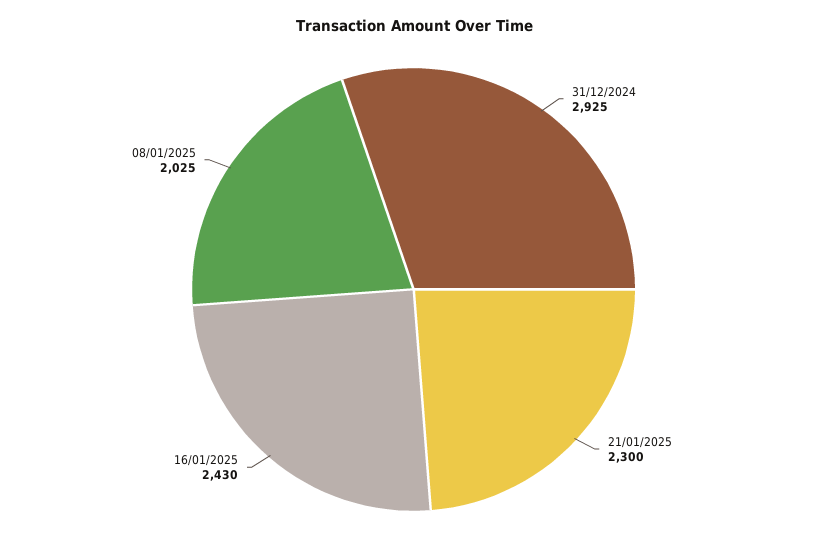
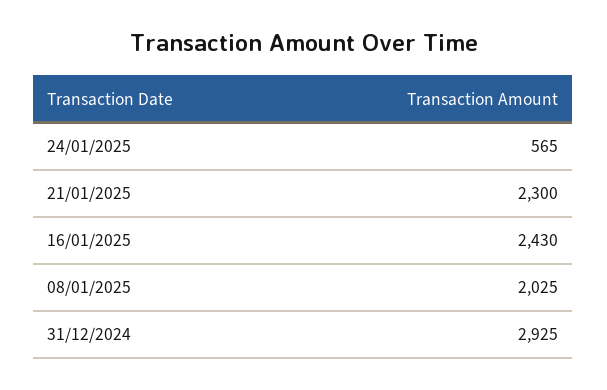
24/01/2025: none -> 565

